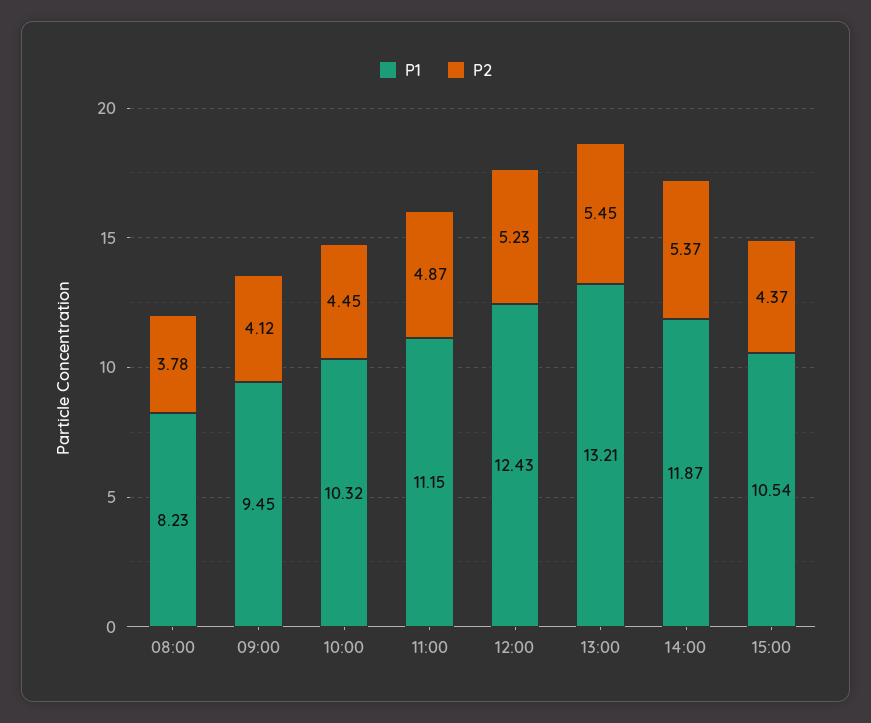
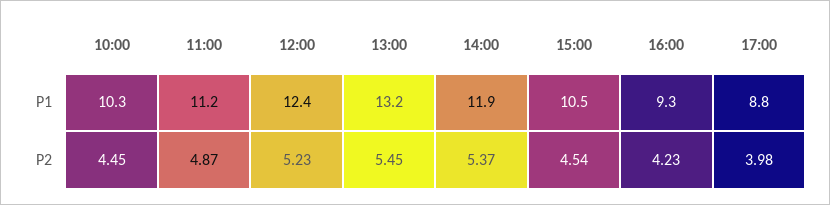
P1, 08:00: 8.23 -> none
P2, 08:00: 3.78 -> none
P1, 09:00: 9.45 -> none
P2, 09:00: 4.12 -> none
P2, 15:00: 4.37 -> 4.54
P1, 16:00: none -> 9.3
P1, 17:00: none -> 8.8
P2, 16:00: none -> 4.23
P2, 17:00: none -> 3.98

